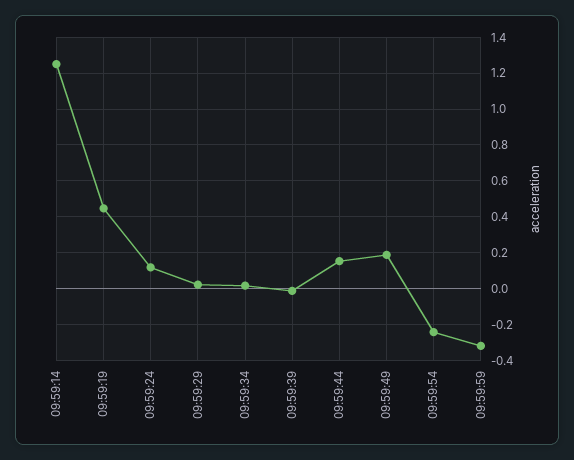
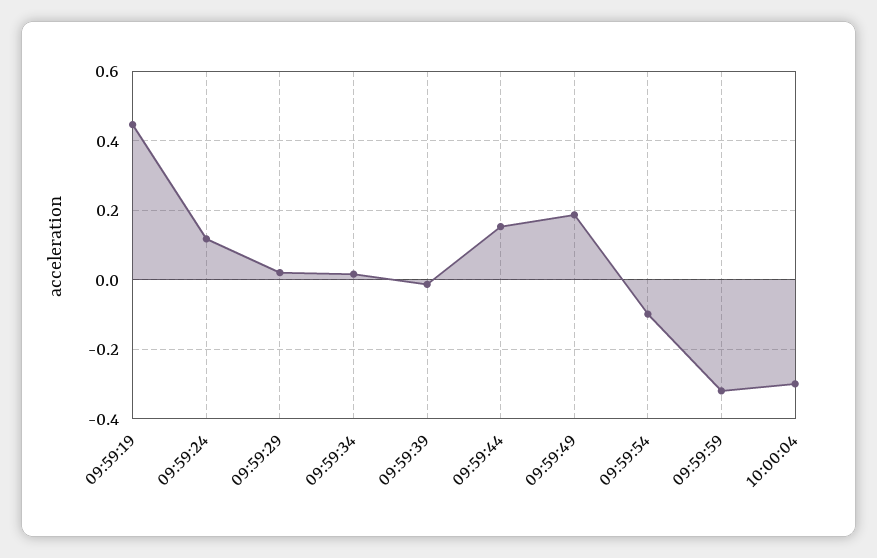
09:59:14: 1.25 -> none
09:59:54: -0.25 -> -0.1
10:00:04: none -> -0.3

